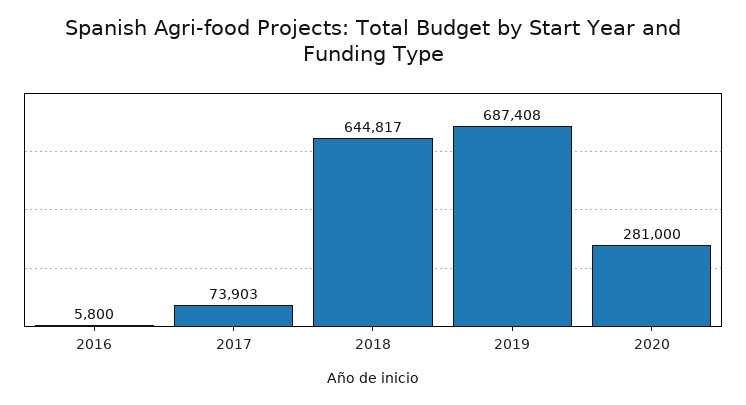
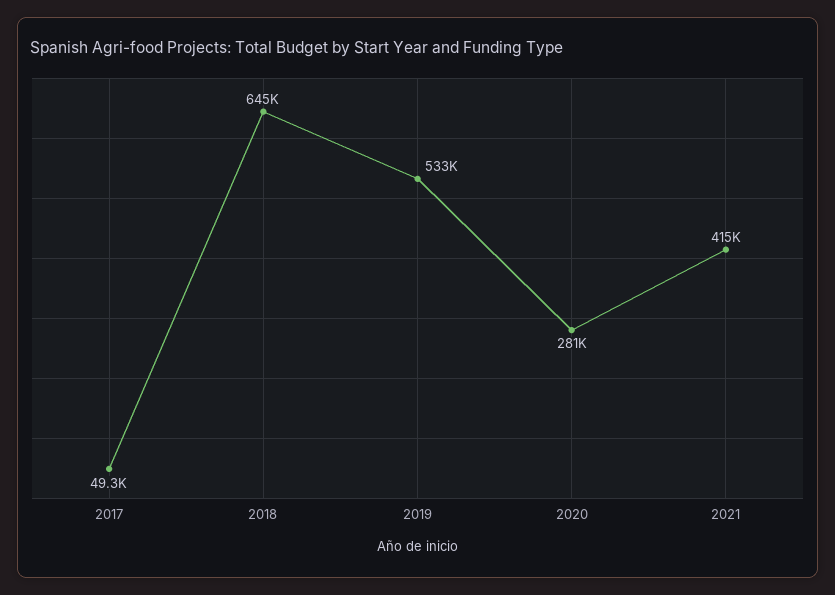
2016: 5800 -> none
2017: 73903 -> 49300
2019: 687408 -> 533000
2021: none -> 415000

